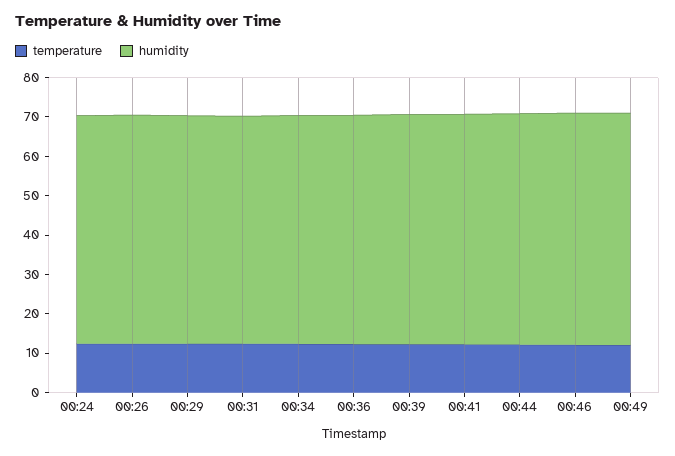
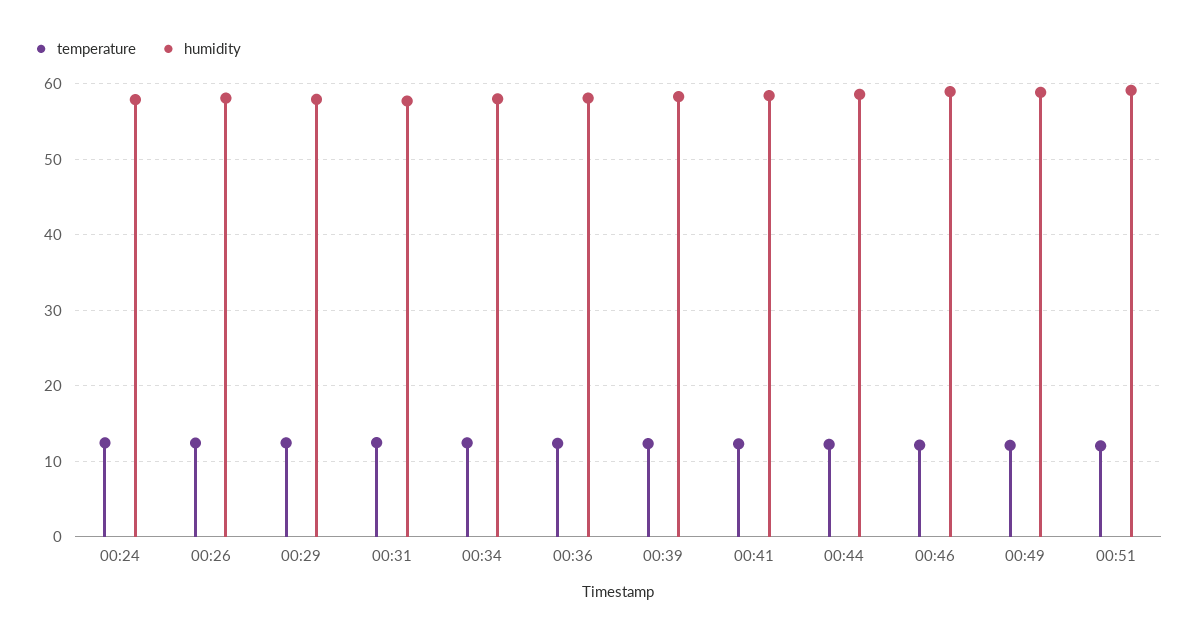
temperature, 00:51: none -> 12
humidity, 00:51: none -> 59

